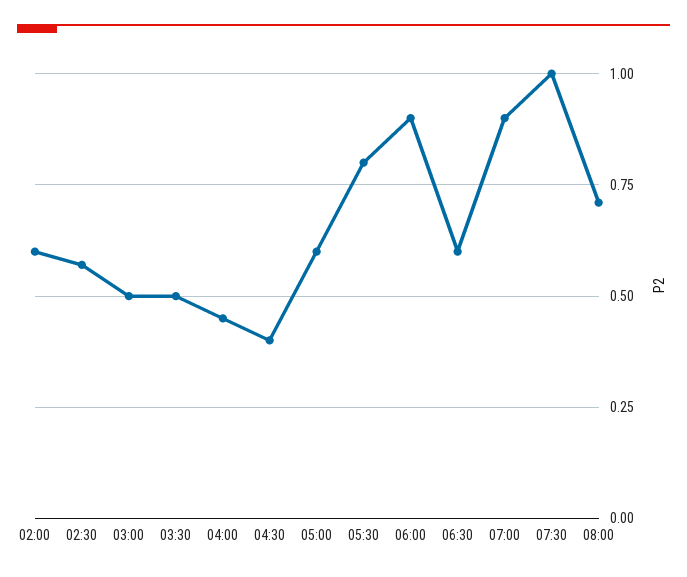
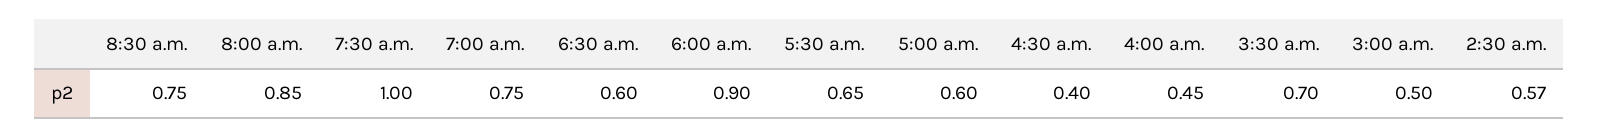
02:00: 0.6 -> none
03:30: 0.5 -> 0.7
05:30: 0.8 -> 0.65
07:00: 0.9 -> 0.75
08:00: 0.7 -> 0.85
8:30 a.m.: none -> 0.75

